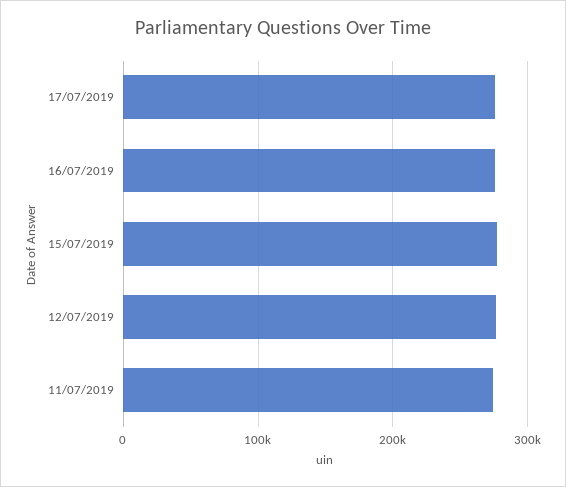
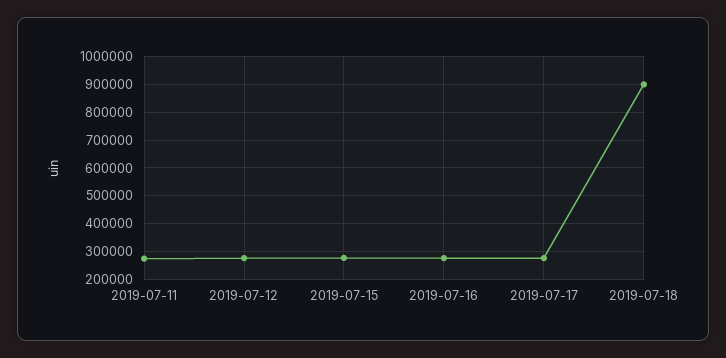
2019-07-18: none -> 900000

